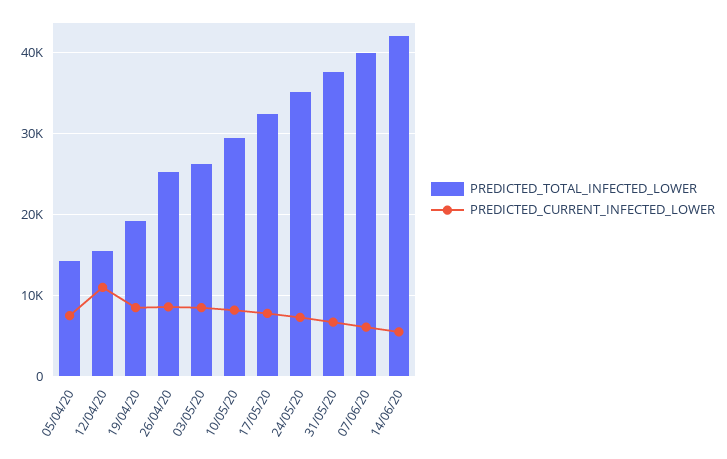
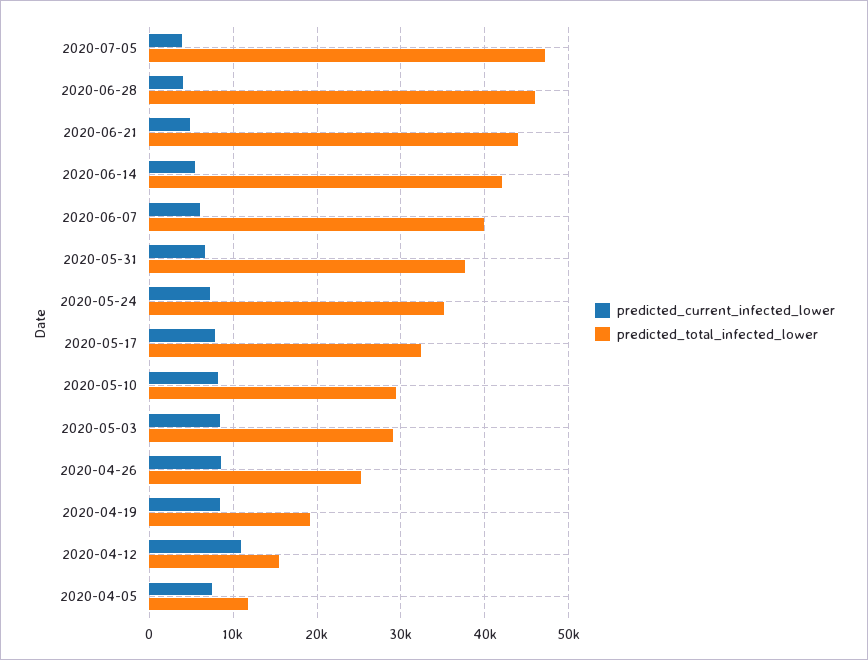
PREDICTED_TOTAL_INFECTED_LOWER, 05/04/20: 14000 -> 12000
PREDICTED_TOTAL_INFECTED_LOWER, 03/05/20: 26000 -> 29000
PREDICTED_CURRENT_INFECTED_LOWER, 2020-07-05: none -> 4000
PREDICTED_TOTAL_INFECTED_LOWER, 2020-07-05: none -> 47000
PREDICTED_CURRENT_INFECTED_LOWER, 2020-06-28: none -> 4000
PREDICTED_TOTAL_INFECTED_LOWER, 2020-06-28: none -> 46000
PREDICTED_CURRENT_INFECTED_LOWER, 2020-06-21: none -> 5000
PREDICTED_TOTAL_INFECTED_LOWER, 2020-06-21: none -> 44000

